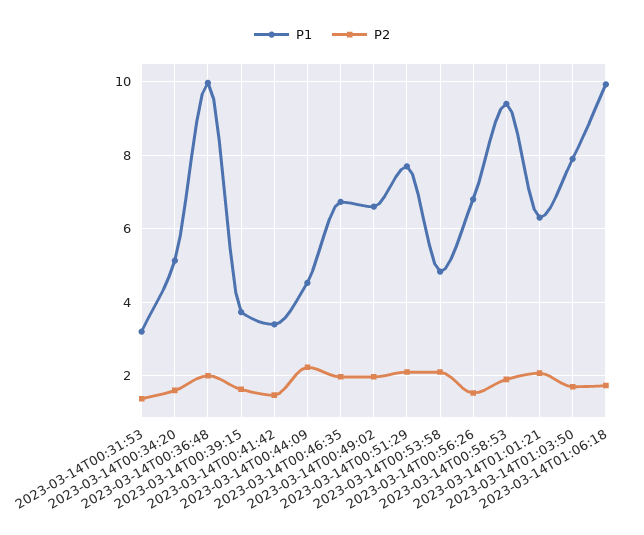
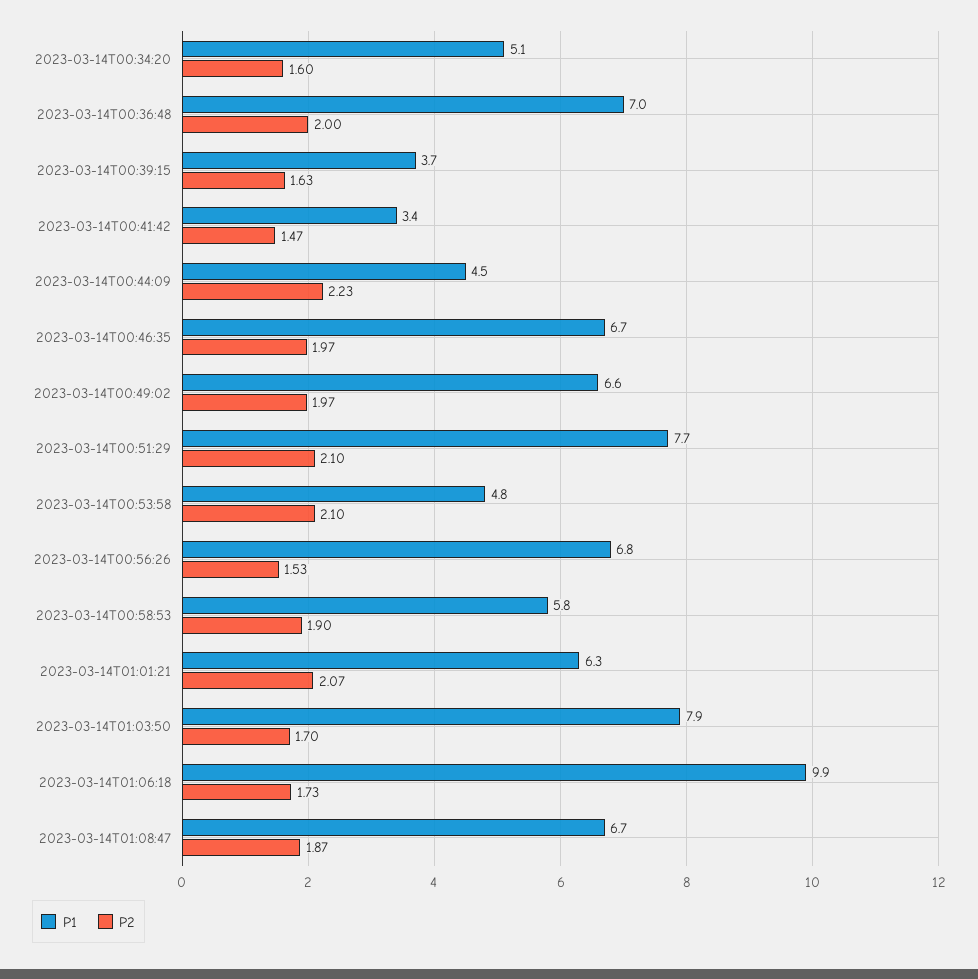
P1, 2023-03-14T00:31:53: 3.2 -> none
P2, 2023-03-14T00:31:53: 1.4 -> none
P1, 2023-03-14T00:36:48: 10 -> 7
P1, 2023-03-14T00:58:53: 9.4 -> 5.8
P1, 2023-03-14T01:08:47: none -> 6.7
P2, 2023-03-14T01:08:47: none -> 1.87

